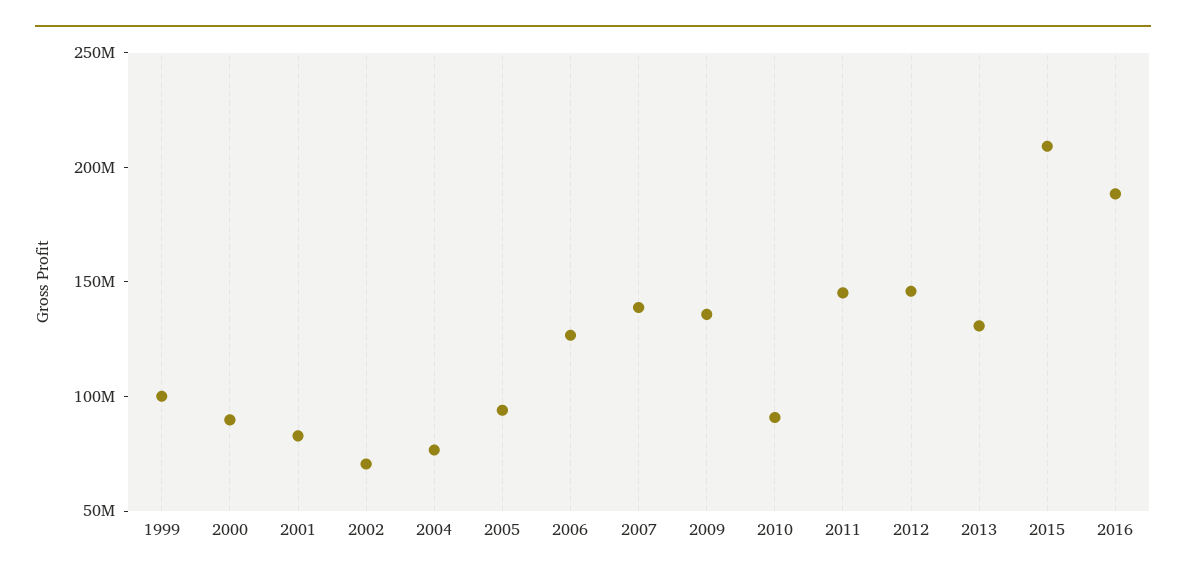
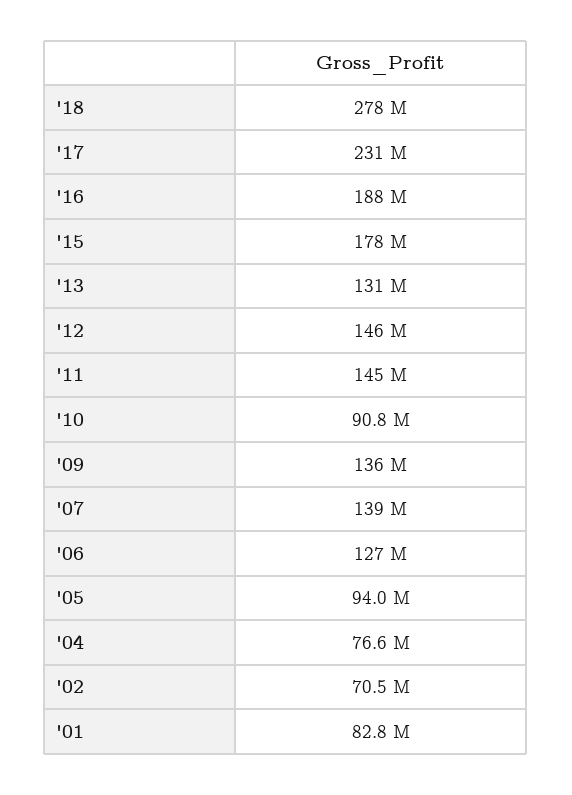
1999: 100000000 -> none
2000: 90000000 -> none
2015: 210000000 -> 178000000
'18: none -> 278000000
'17: none -> 231000000

